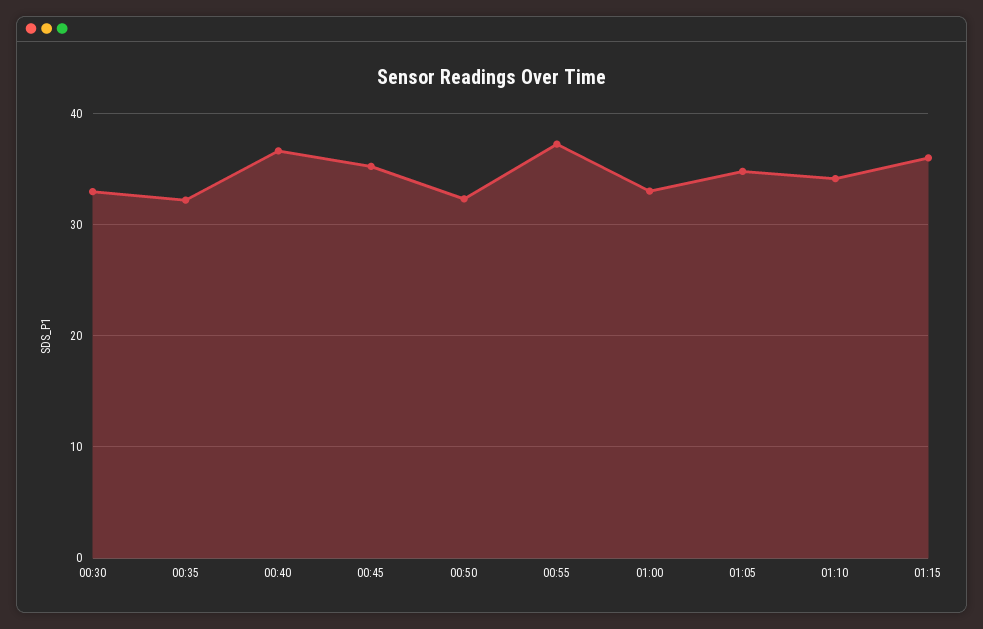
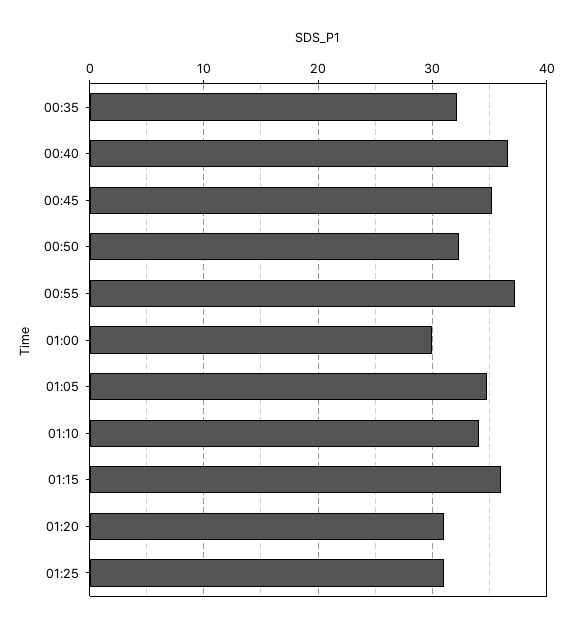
00:30: 33 -> none
01:00: 33 -> 30
01:20: none -> 31
01:25: none -> 31

